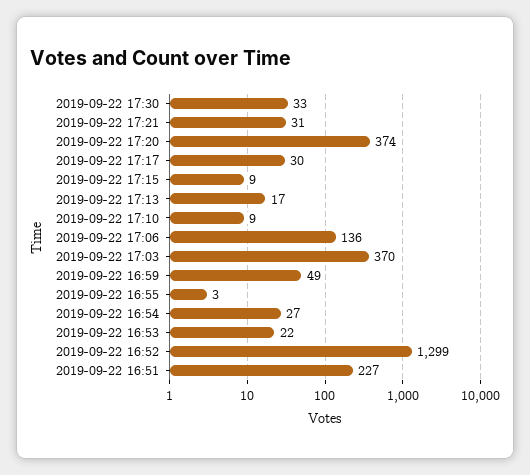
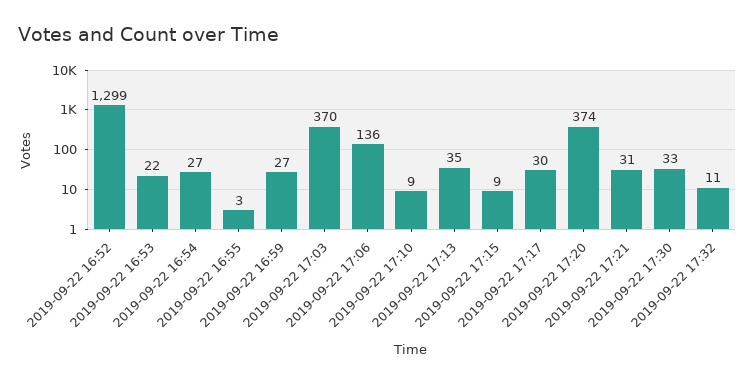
2019-09-22 17:13: 17 -> 35
2019-09-22 16:59: 49 -> 27
2019-09-22 16:51: 227 -> none
2019-09-22 17:32: none -> 11

